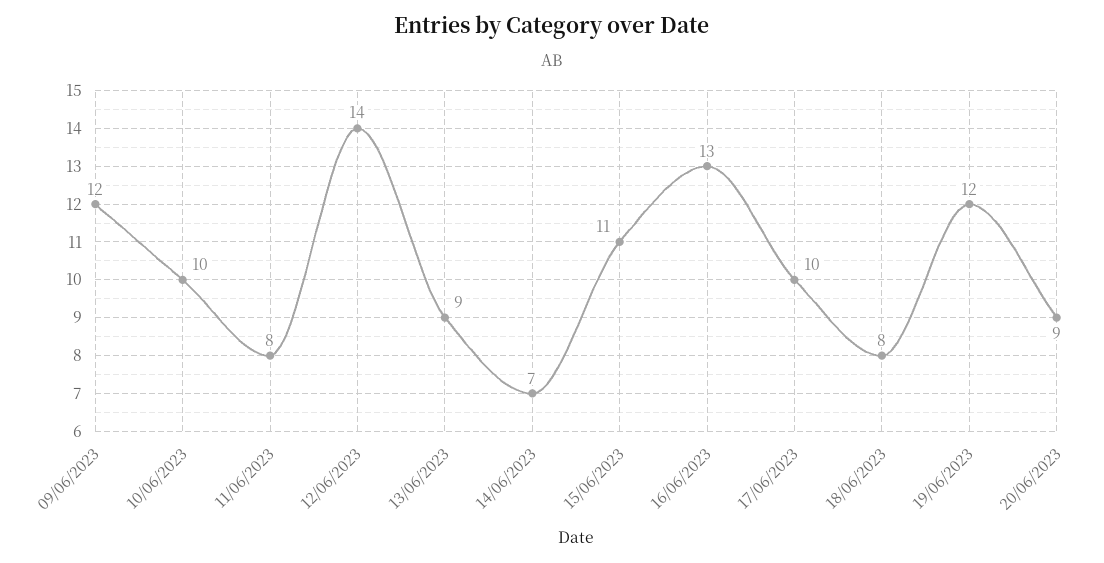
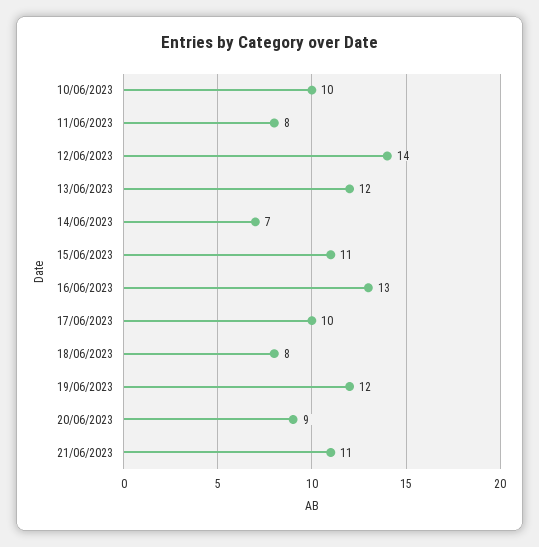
09/06/2023: 12 -> none
13/06/2023: 9 -> 12
21/06/2023: none -> 11

